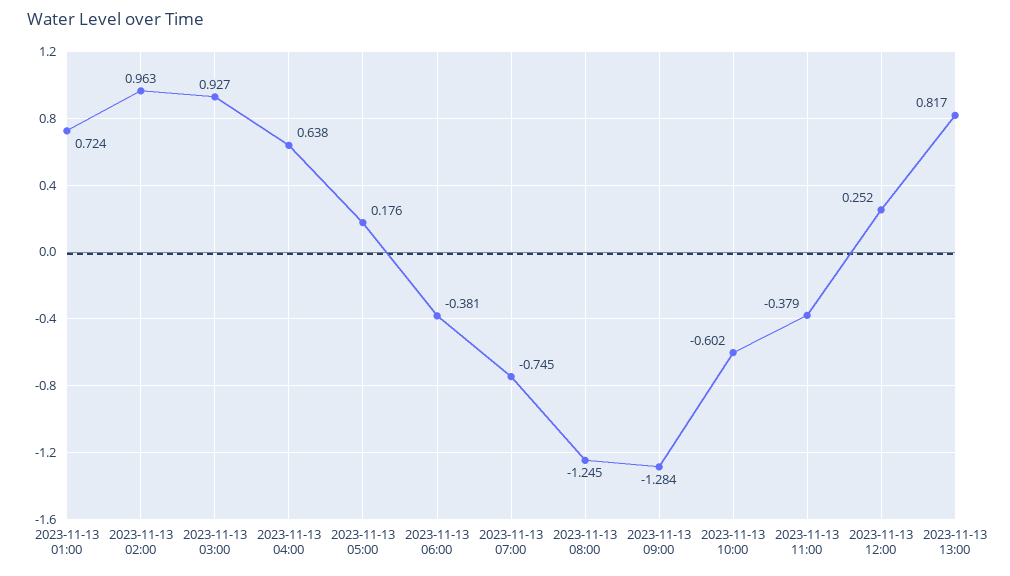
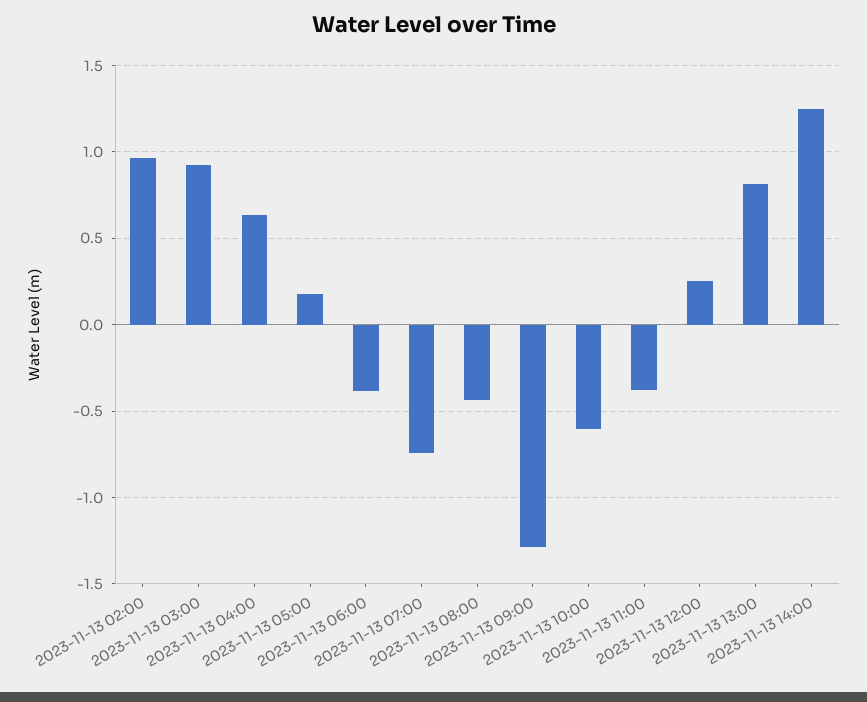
2023-11-13 01:00: 0.724 -> none
2023-11-13 08:00: -1.245 -> -0.45
2023-11-13 14:00: none -> 1.25

